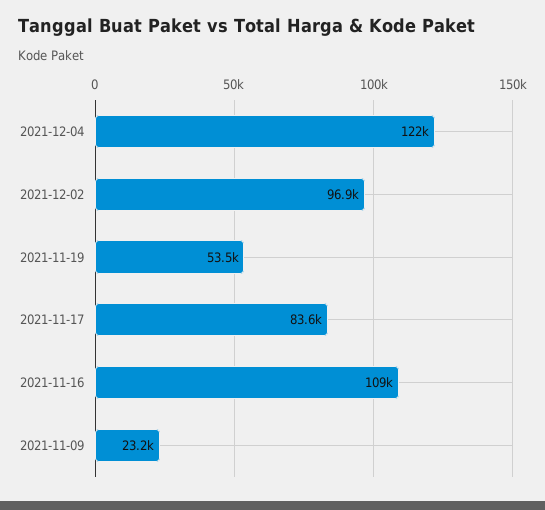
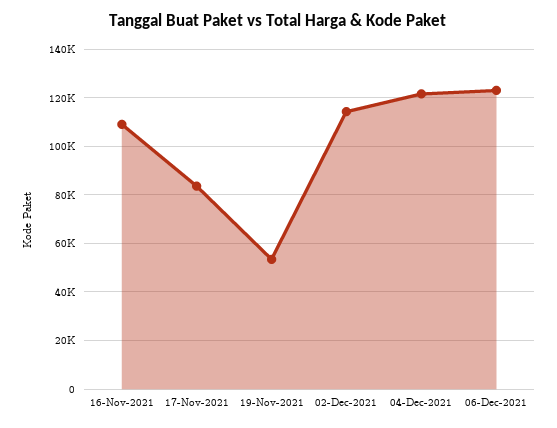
2021-12-02: 96900 -> 115000
2021-11-09: 23200 -> none
06-Dec-2021: none -> 122500

